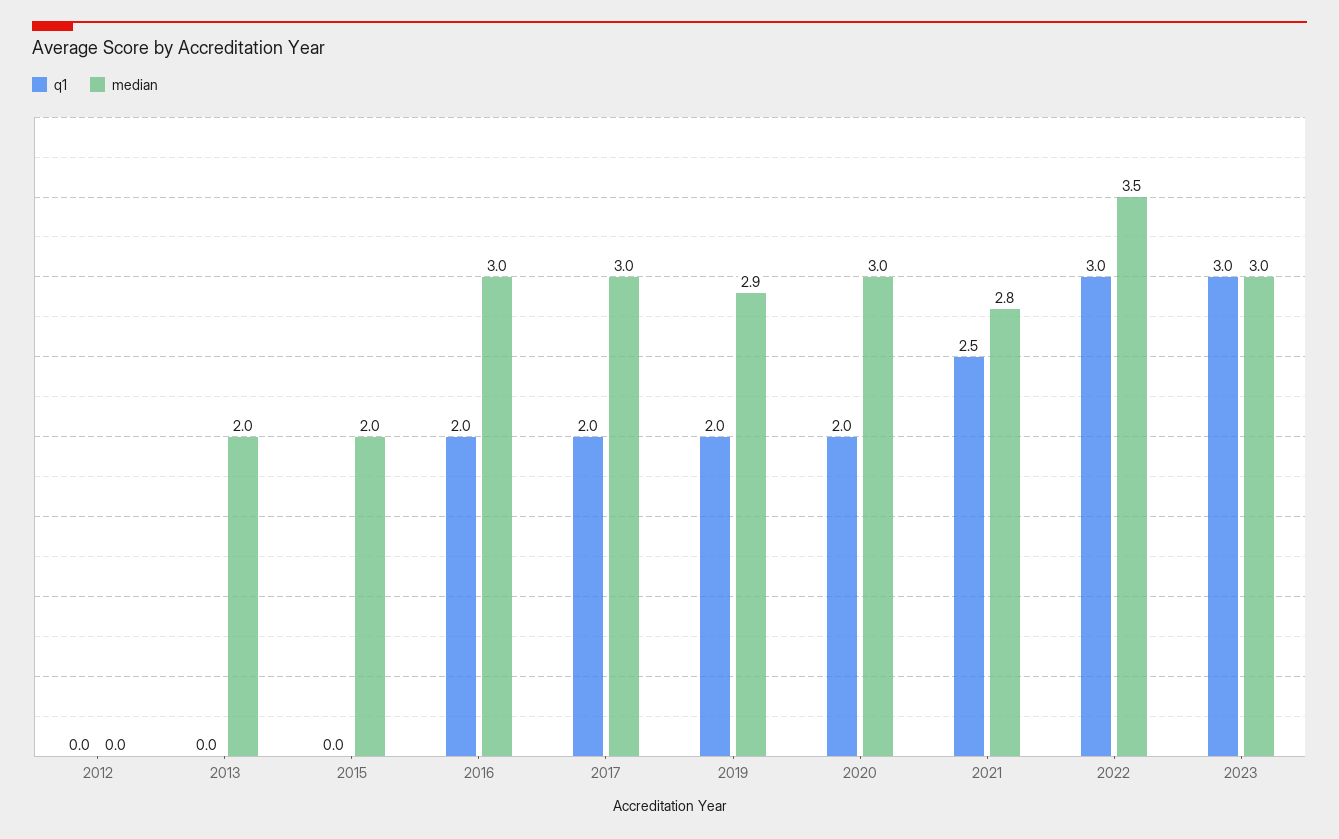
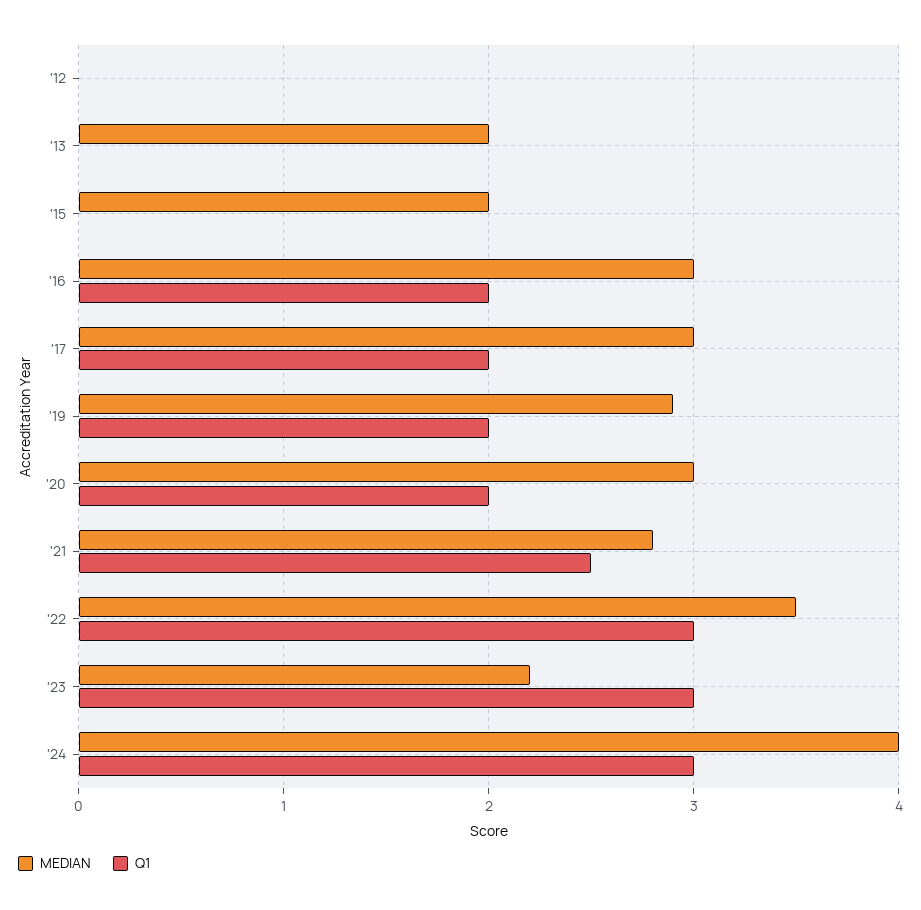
median, 2023: 3 -> 2.2
median, '24: none -> 4
q1, '24: none -> 3

